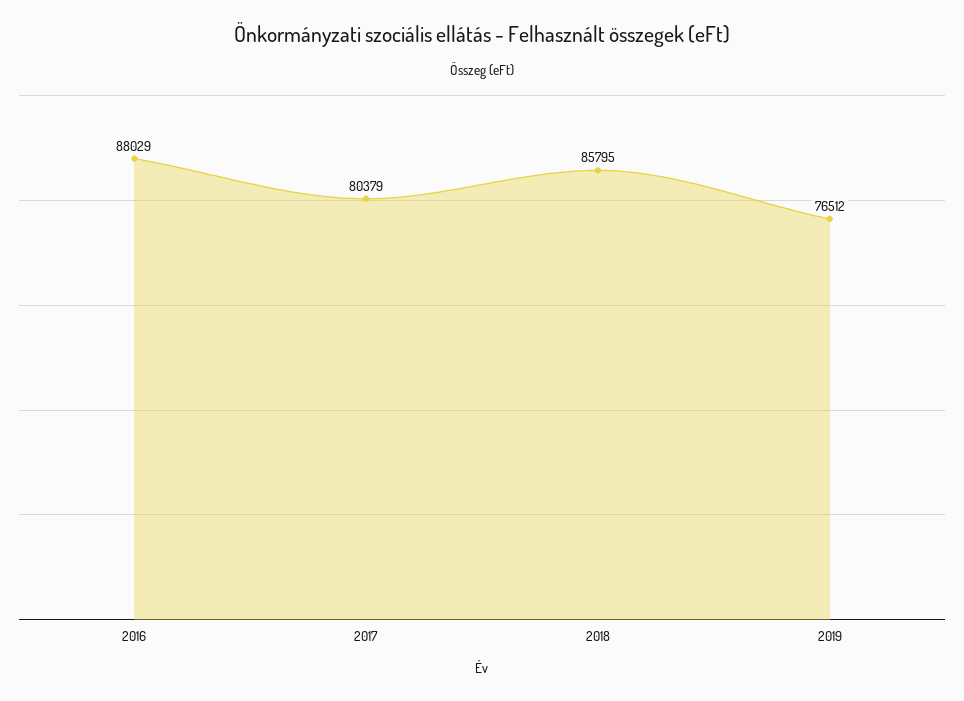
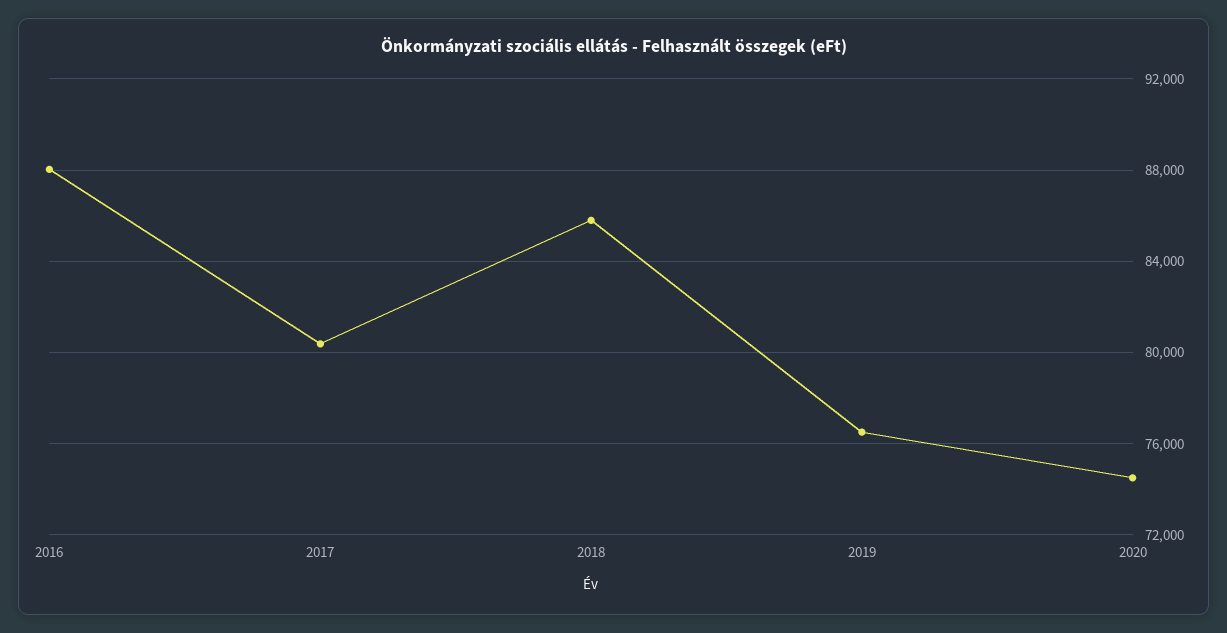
2020: none -> 74500

